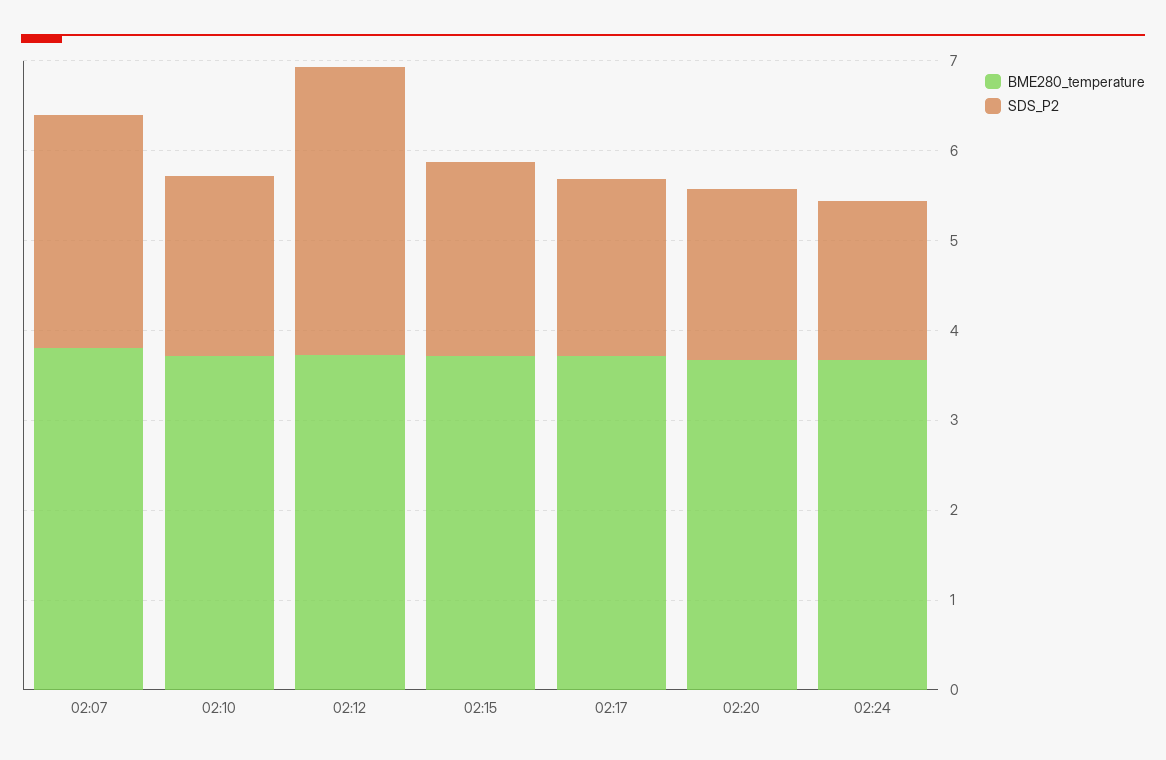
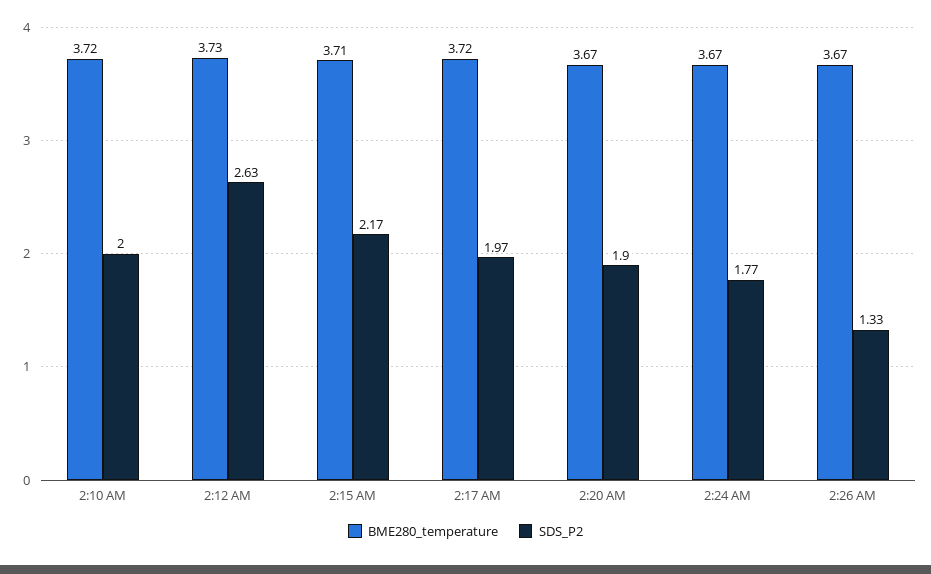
BME280_temperature, 02:07: 3.8 -> none
SDS_P2, 02:07: 2.6 -> none
SDS_P2, 02:12: 3.2 -> 2.63
BME280_temperature, 2:26 AM: none -> 3.67
SDS_P2, 2:26 AM: none -> 1.33

